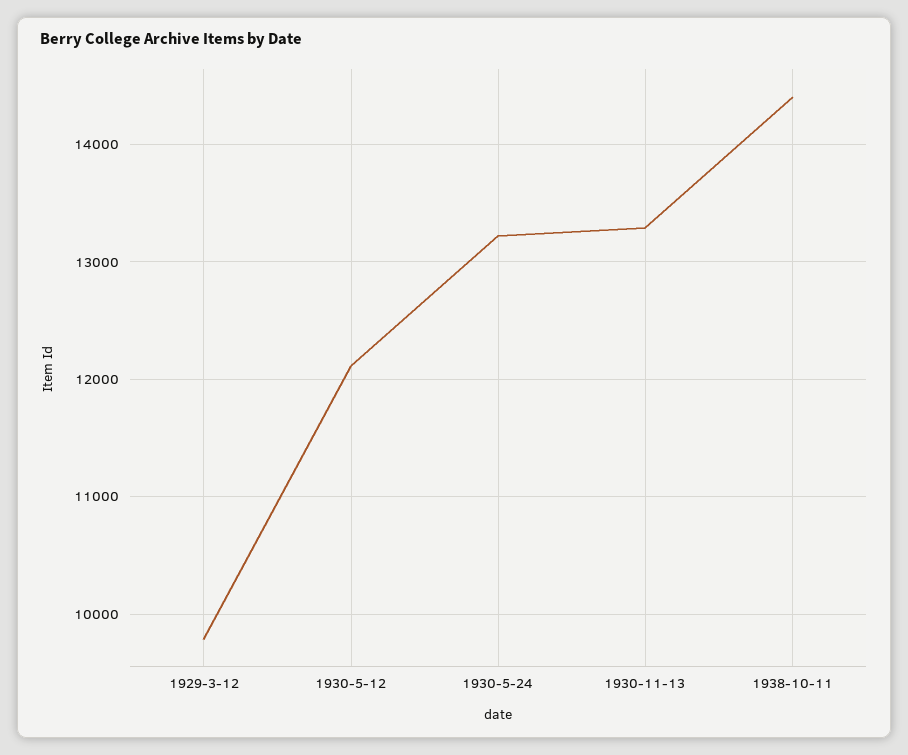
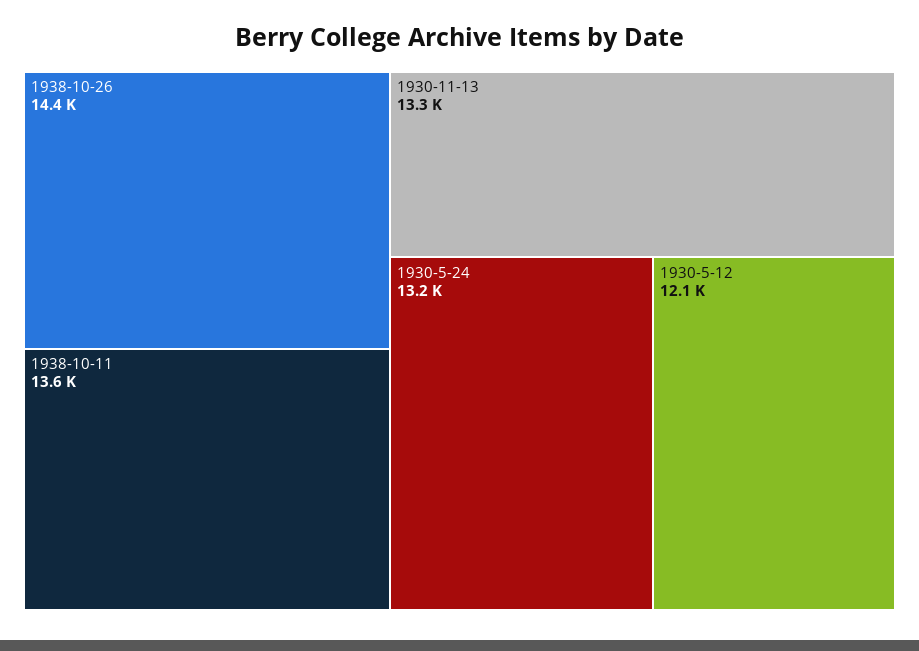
1929-3-12: 9800 -> none
1938-10-11: 14400 -> 13600
1938-10-26: none -> 14400

